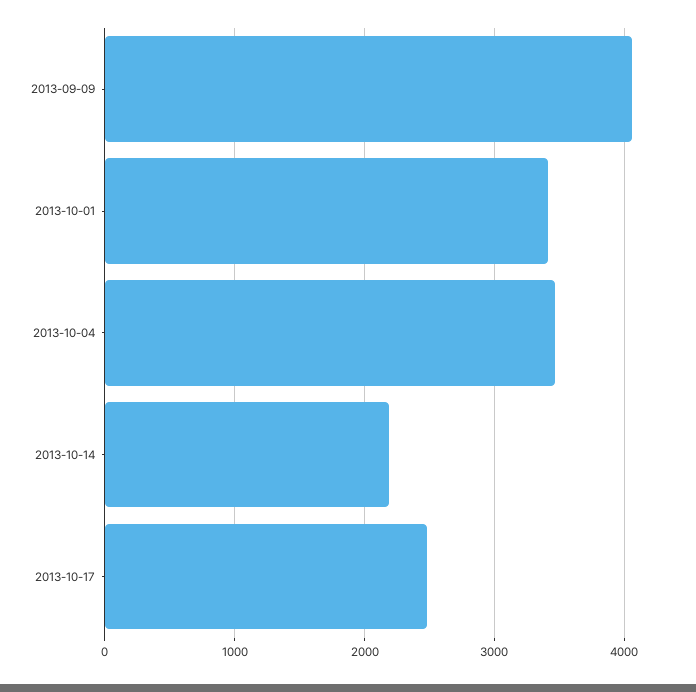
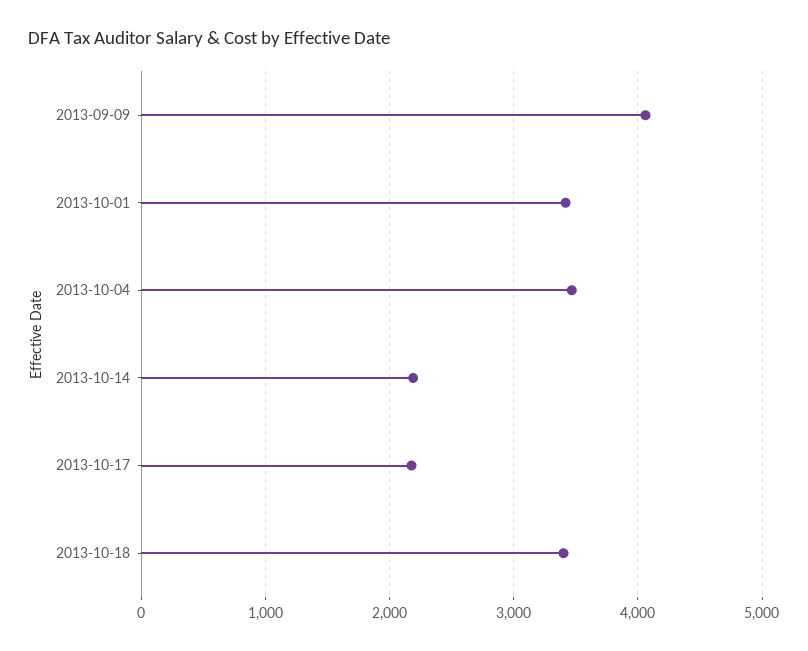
2013-10-17: 2500 -> 2200
2013-10-18: none -> 3400

